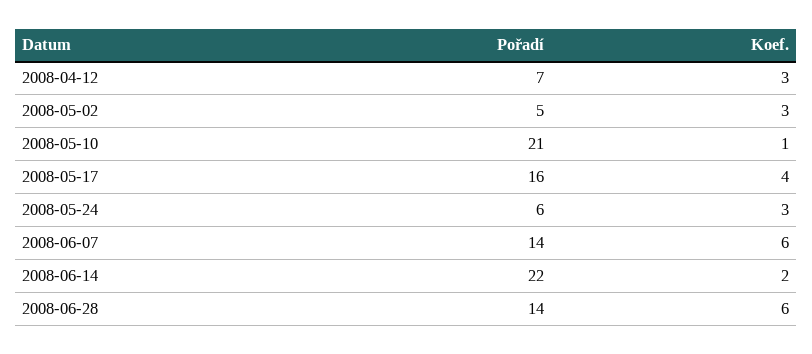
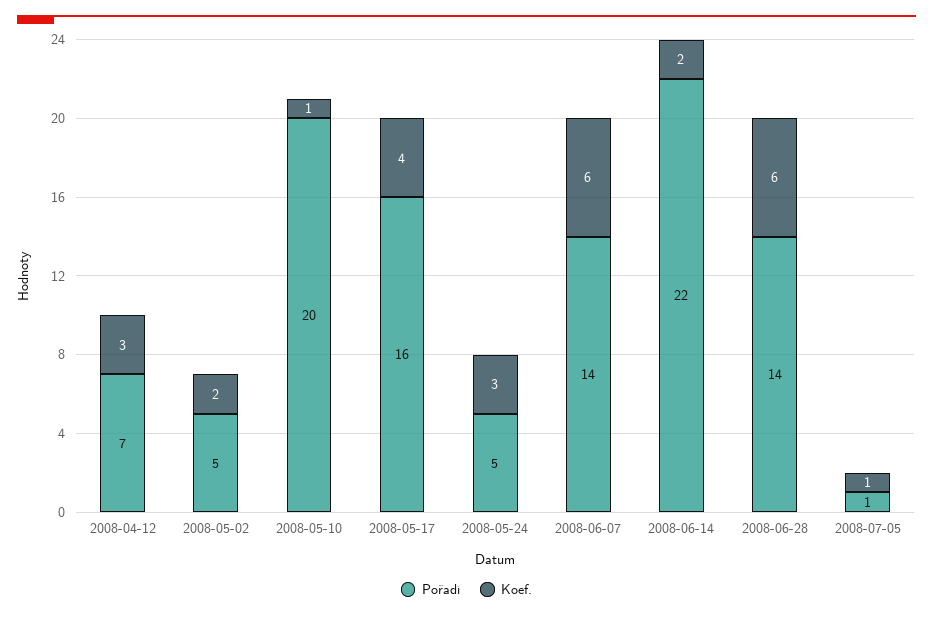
Koef., 2008-05-02: 3 -> 2
Pořadí, 2008-05-10: 21 -> 20
Pořadí, 2008-05-24: 6 -> 5
Pořadí, 2008-07-05: none -> 1
Koef., 2008-07-05: none -> 1

